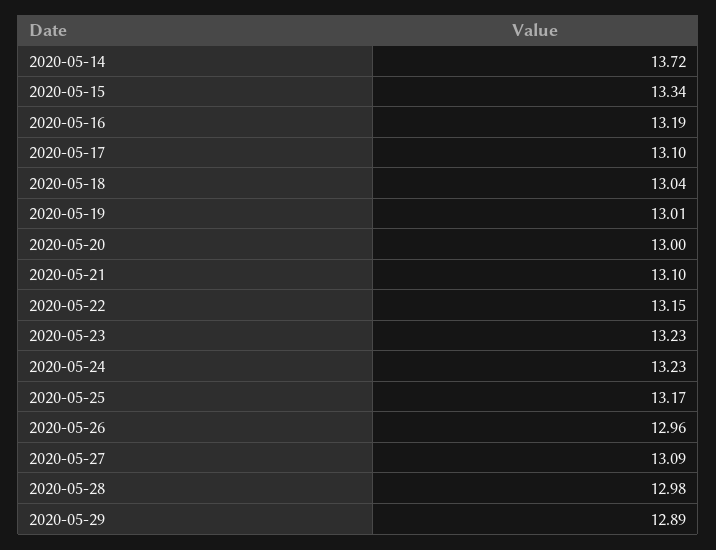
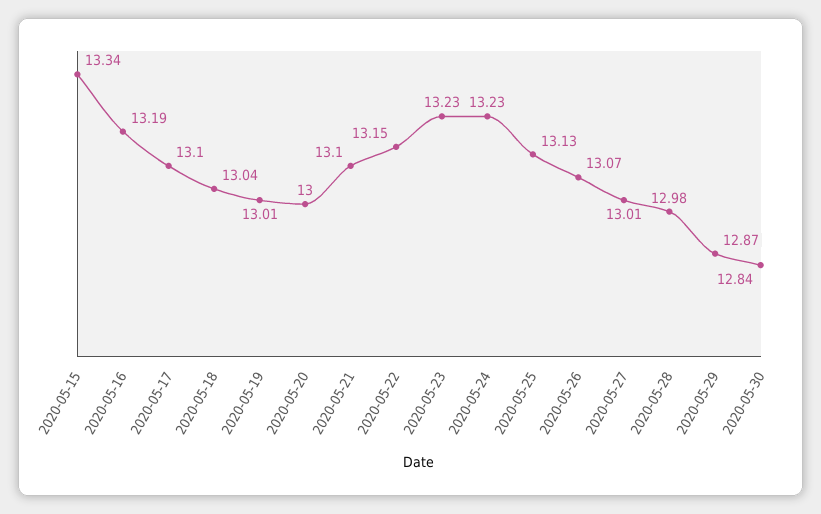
2020-05-14: 13.72 -> none
2020-05-25: 13.17 -> 13.13
2020-05-26: 12.96 -> 13.07
2020-05-27: 13.09 -> 13.01
2020-05-29: 12.89 -> 12.87
2020-05-30: none -> 12.84

